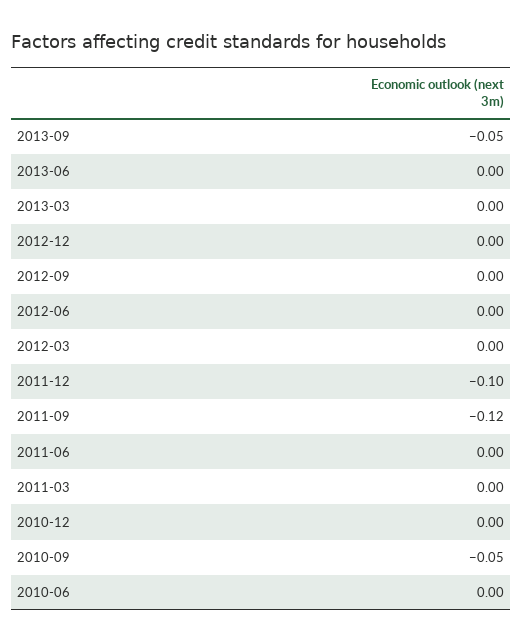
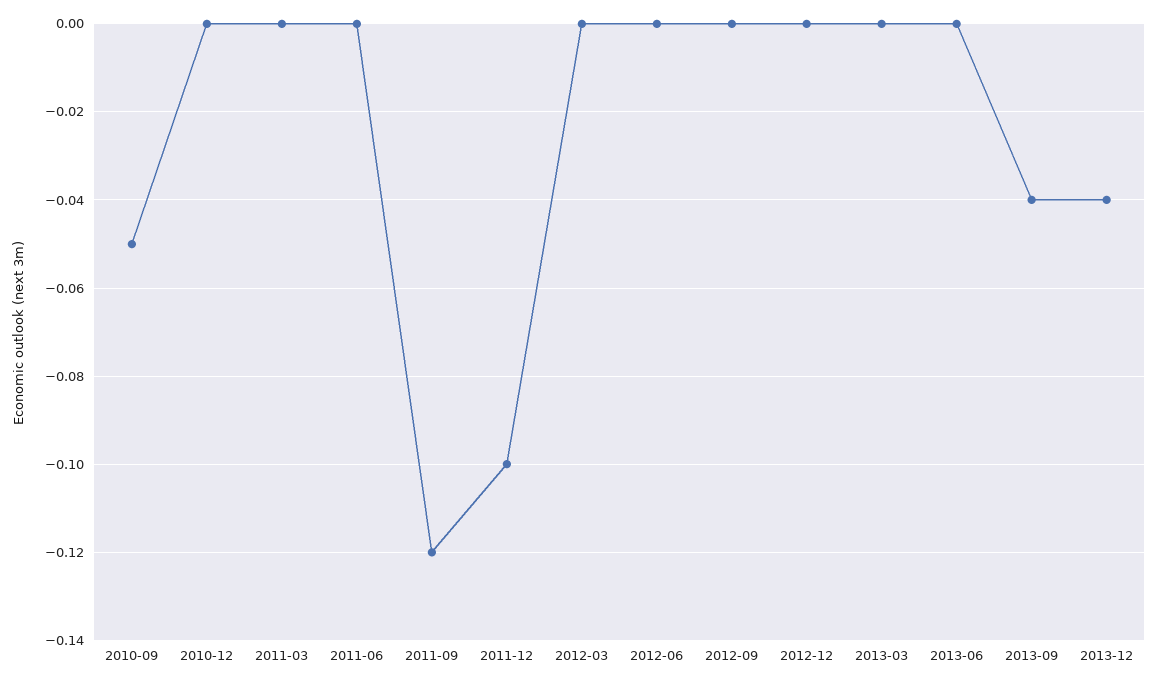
2013-09: -0.05 -> -0.04
2010-06: 0 -> none
2013-12: none -> -0.04

